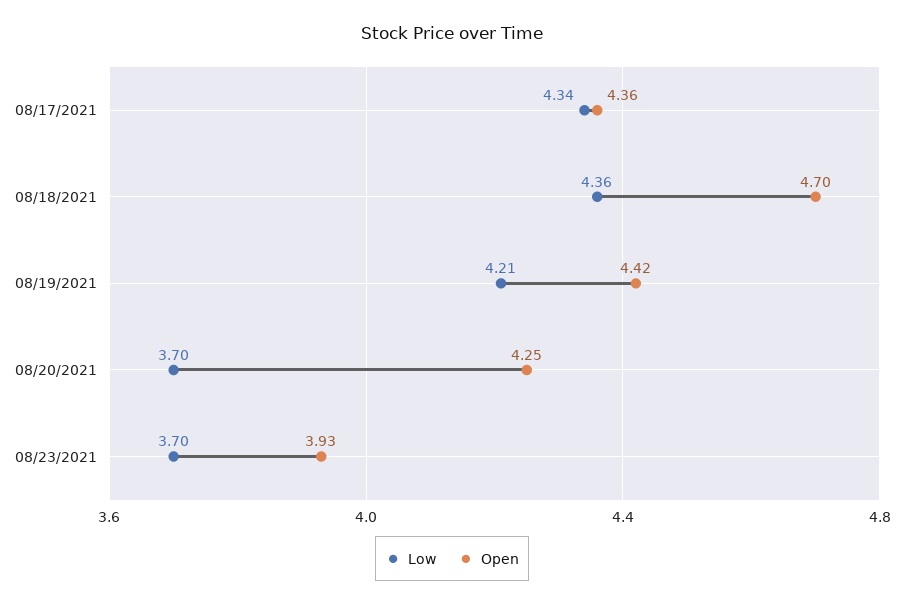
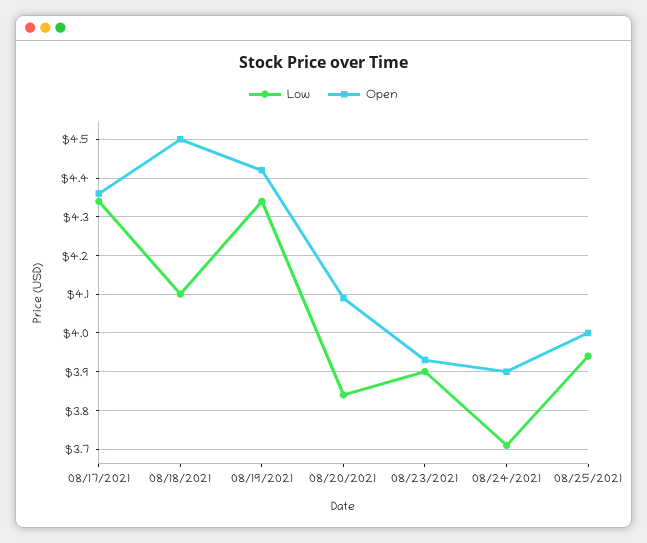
Low, 08/18/2021: 4.36 -> 4.1
Open, 08/18/2021: 4.7 -> 4.5
Low, 08/19/2021: 4.21 -> 4.35
Low, 08/20/2021: 3.7 -> 3.85
Open, 08/20/2021: 4.25 -> 4.1
Low, 08/23/2021: 3.7 -> 3.9
Low, 08/24/2021: none -> 3.7
Open, 08/24/2021: none -> 3.9
Low, 08/25/2021: none -> 3.95
Open, 08/25/2021: none -> 4

